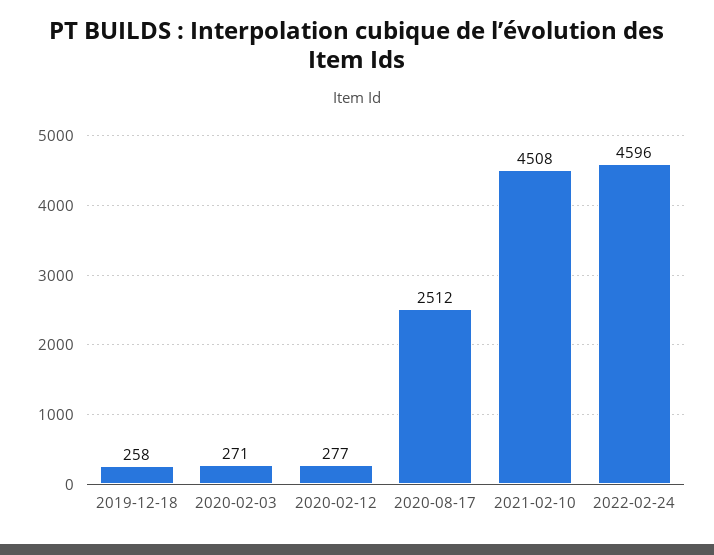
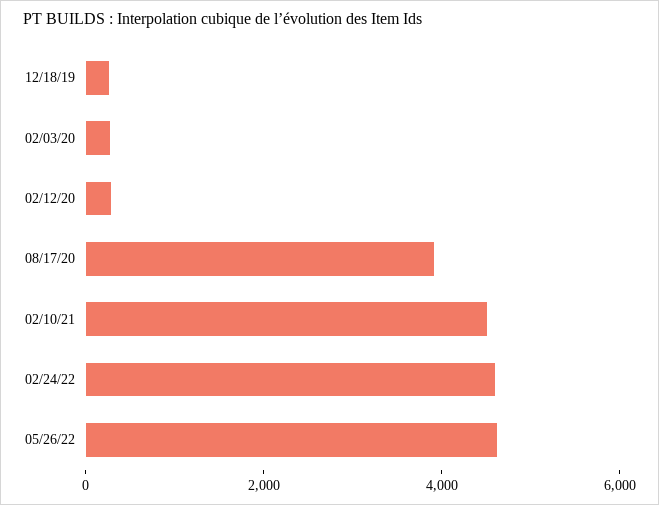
2020-08-17: 2512 -> 4000
05/26/22: none -> 4500

